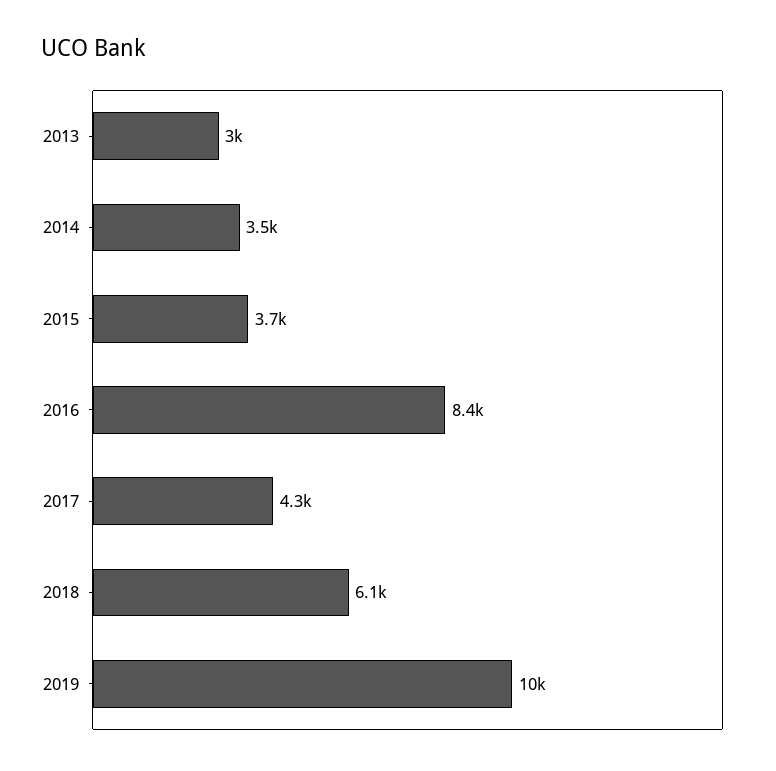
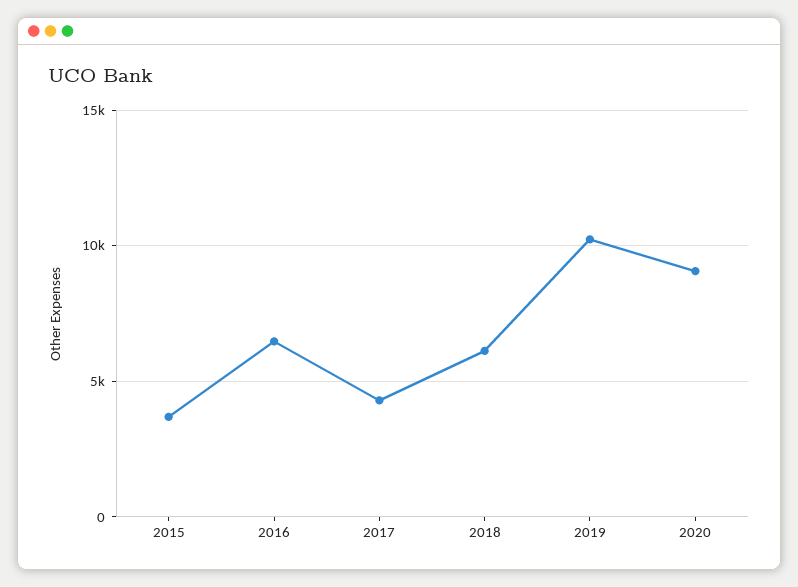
2013: 3000 -> none
2014: 3500 -> none
2016: 8400 -> 6500
2020: none -> 9000

